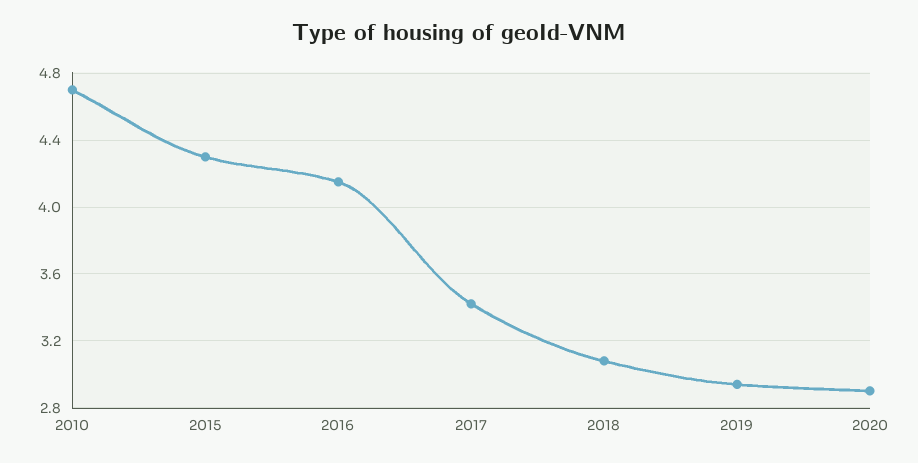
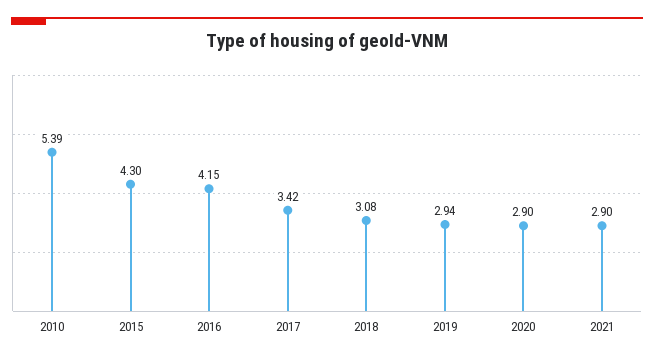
2010: 4.7 -> 5.39
2021: none -> 2.9

